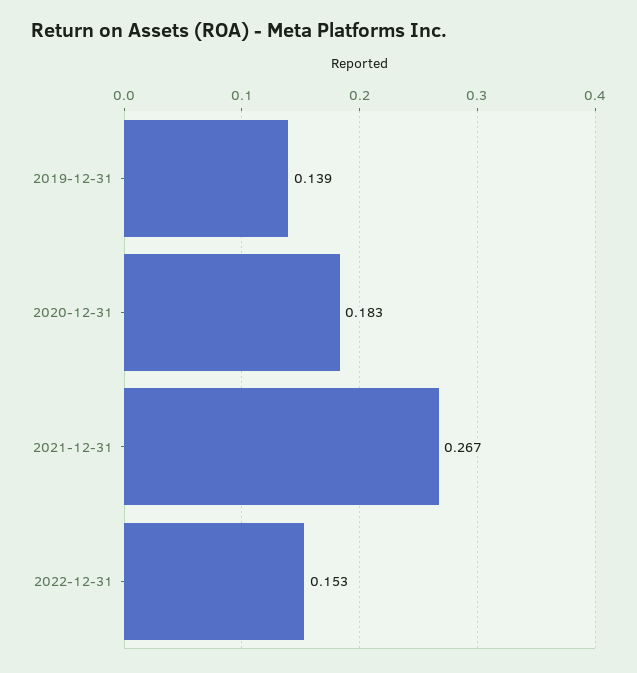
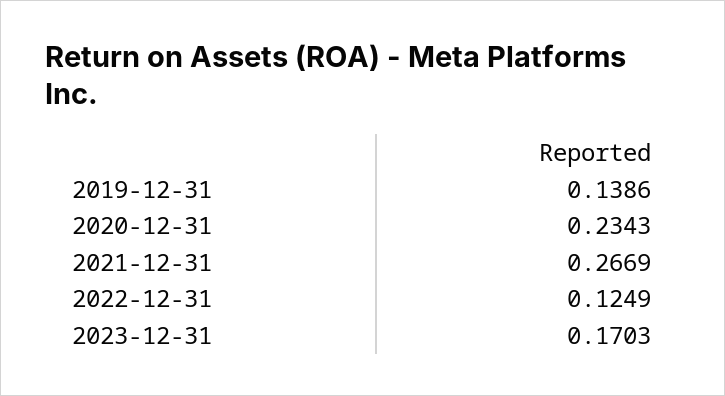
2020-12-31: 0.183 -> 0.2343
2022-12-31: 0.153 -> 0.1249
2023-12-31: none -> 0.1703

